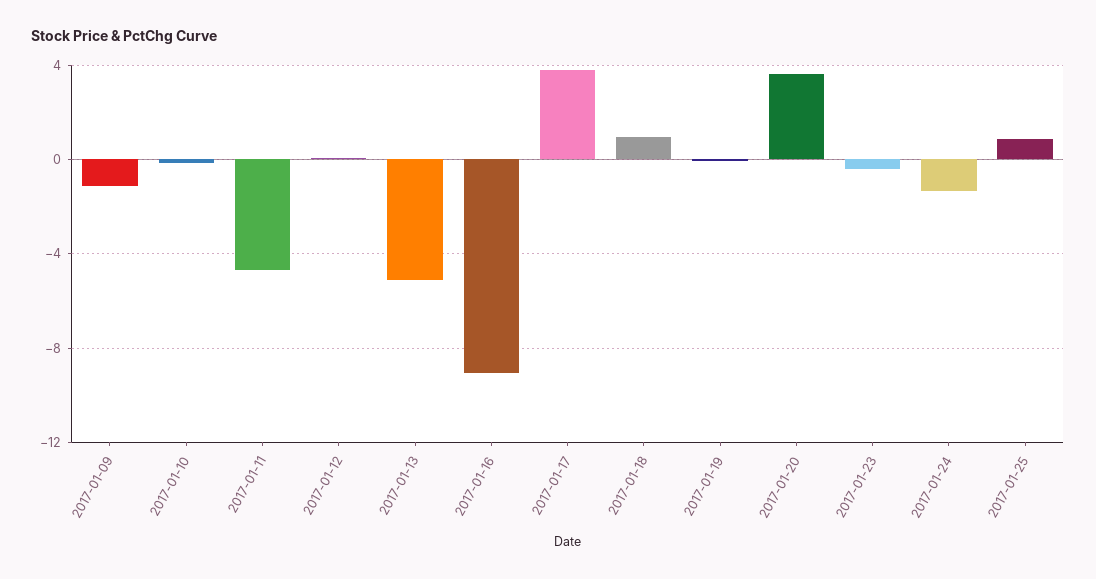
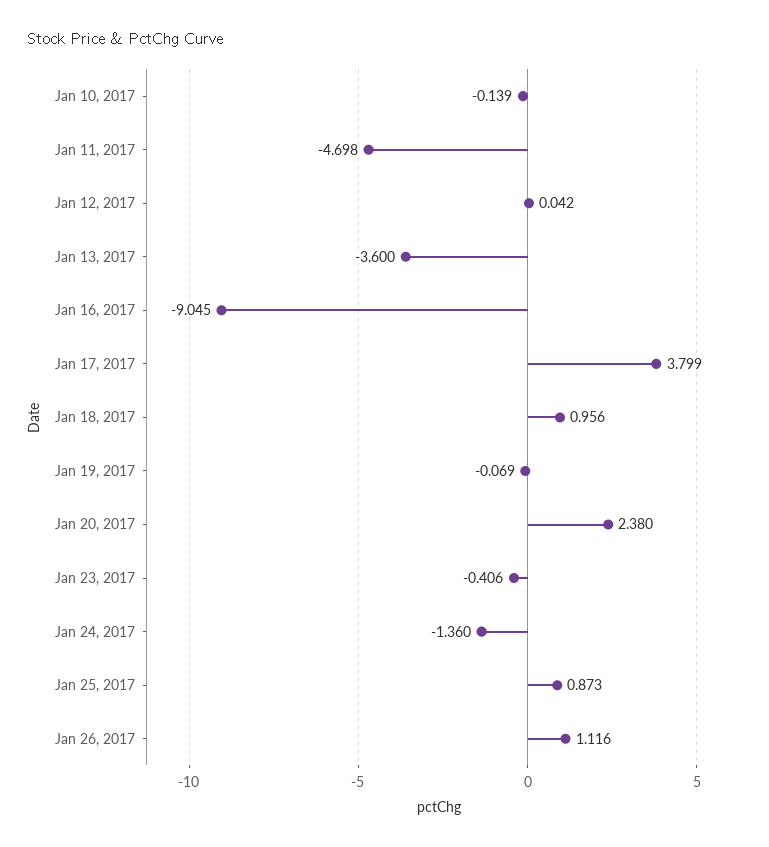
2017-01-09: -1 -> none
2017-01-13: -5 -> -3.6
2017-01-20: 3.5 -> 2.38
Jan 26, 2017: none -> 1.116

